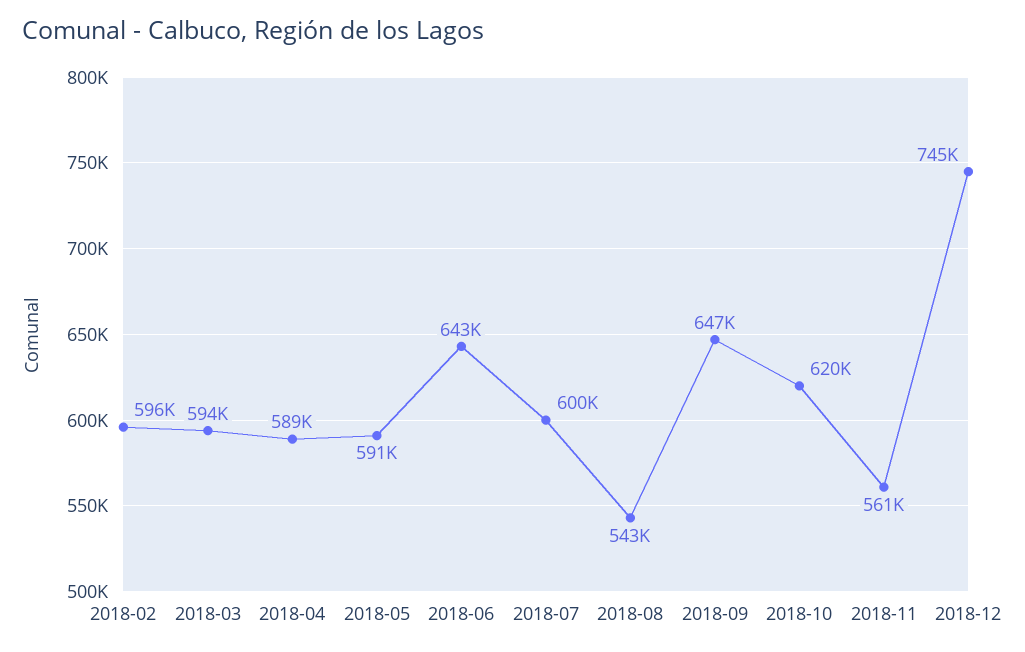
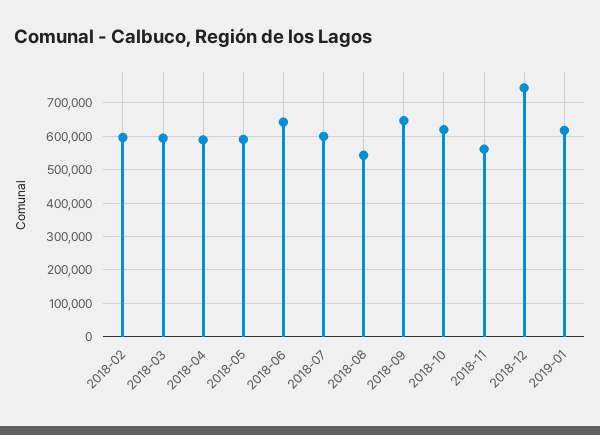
2019-01: none -> 620000

